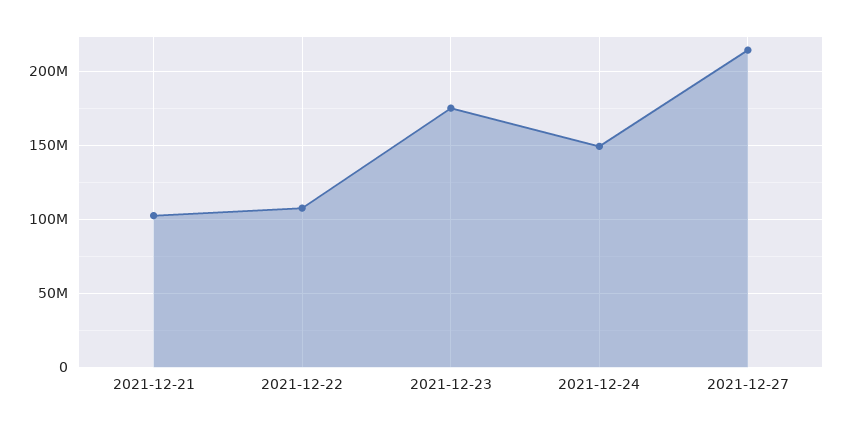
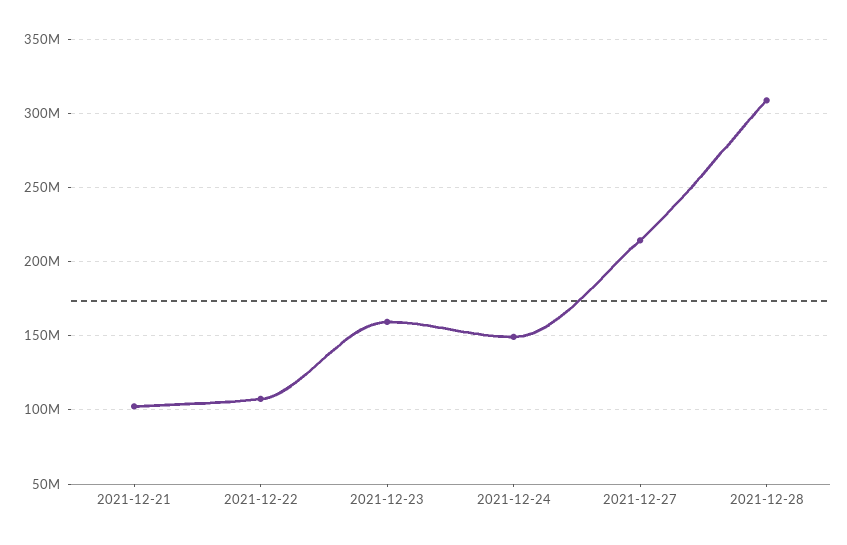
2021-12-23: 175000000 -> 160000000
2021-12-28: none -> 310000000

